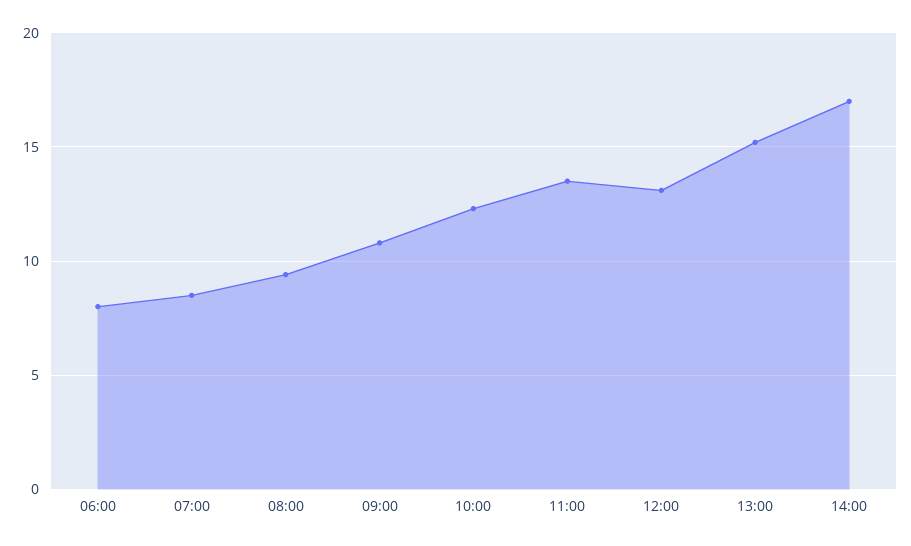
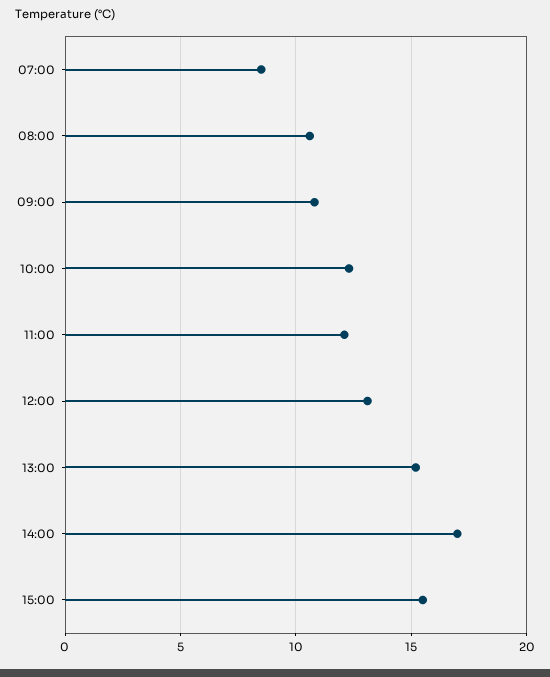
06:00: 8 -> none
08:00: 9.5 -> 10.5
11:00: 13.5 -> 12
15:00: none -> 15.5

